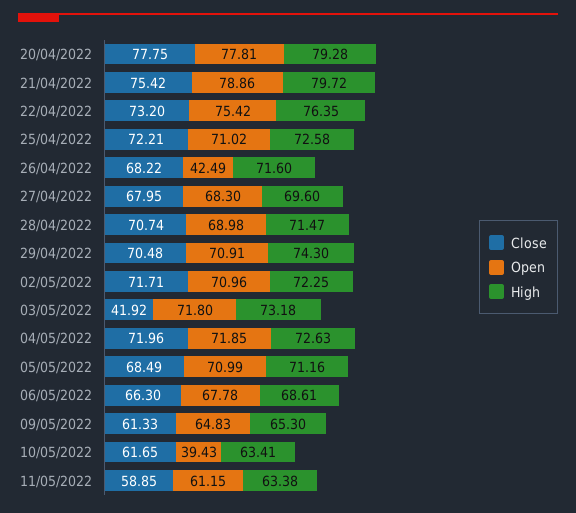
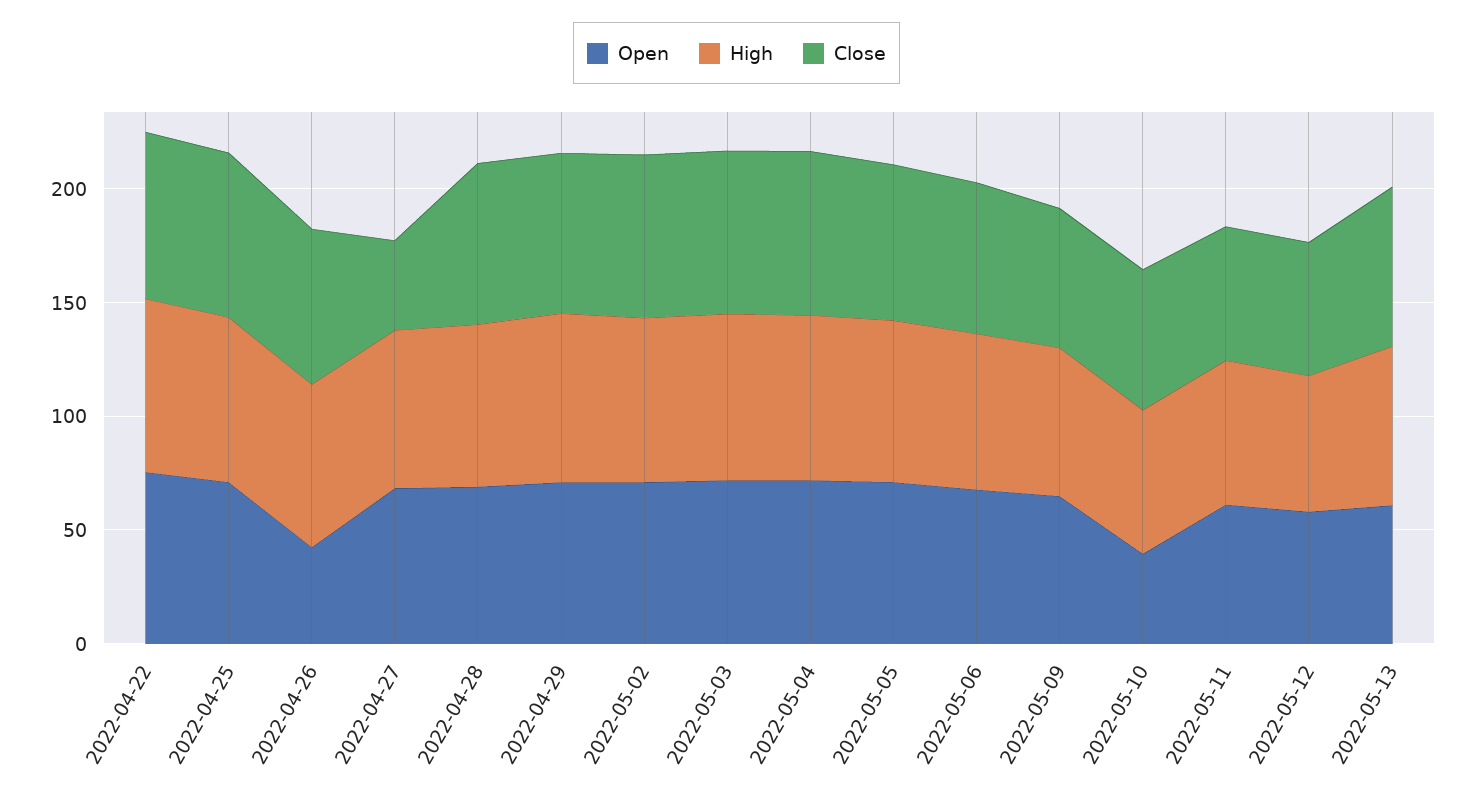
Close, 20/04/2022: 77.75 -> none
Open, 20/04/2022: 77.81 -> none
High, 20/04/2022: 79.28 -> none
Close, 21/04/2022: 75.42 -> none
Open, 21/04/2022: 78.86 -> none
High, 21/04/2022: 79.72 -> none
Close, 27/04/2022: 67.95 -> 40
Close, 03/05/2022: 41.92 -> 70
Open, 2022-05-12: none -> 60
High, 2022-05-12: none -> 60
Close, 2022-05-12: none -> 60
Open, 2022-05-13: none -> 60
High, 2022-05-13: none -> 70
Close, 2022-05-13: none -> 70

